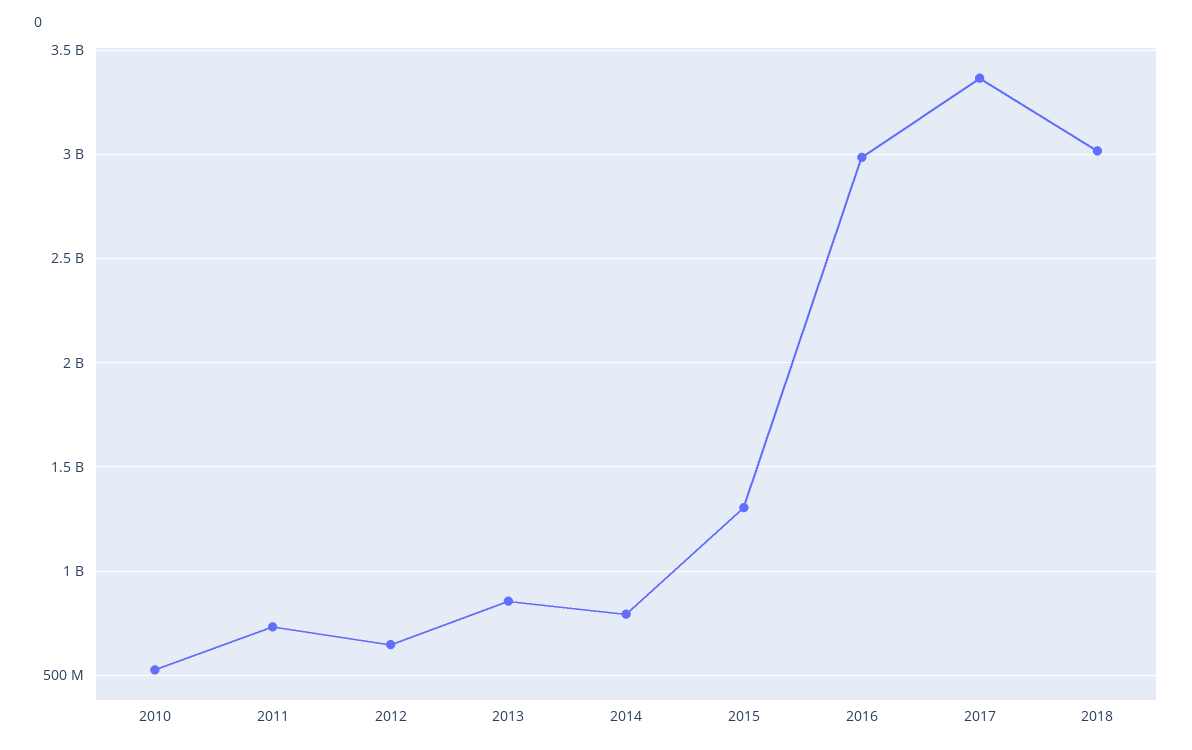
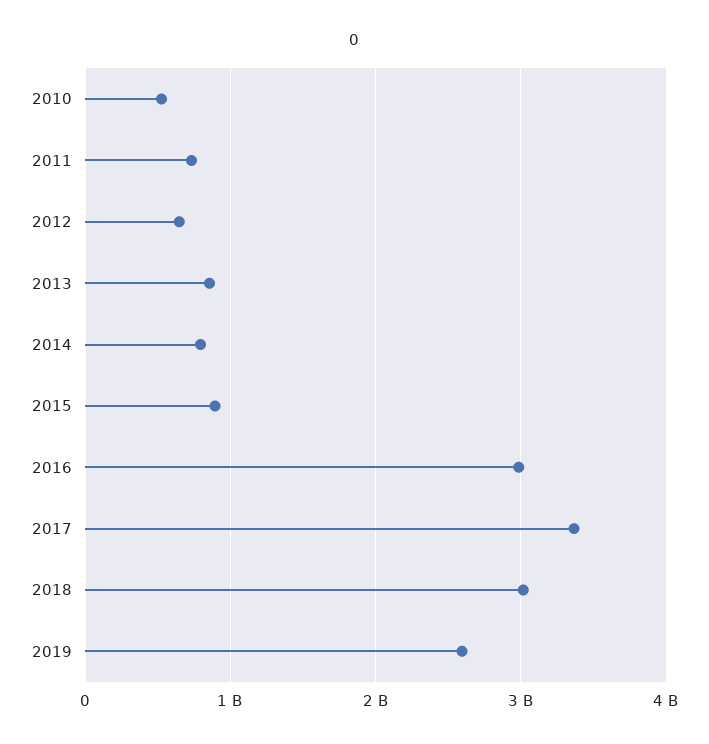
2015: 1300000000 -> 900000000
2019: none -> 2600000000

